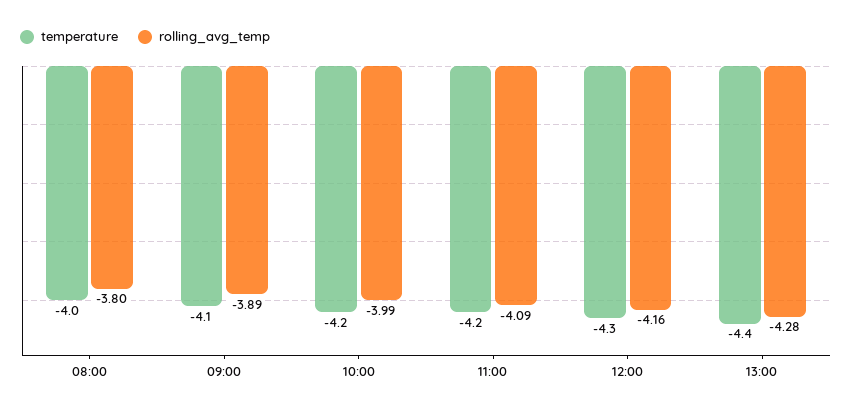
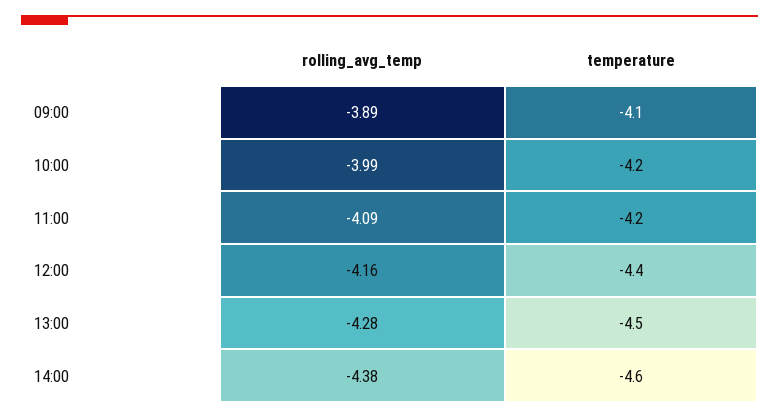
temperature, 08:00: -4 -> none
rolling_avg_temp, 08:00: -3.8 -> none
temperature, 12:00: -4.3 -> -4.4
temperature, 13:00: -4.4 -> -4.5
rolling_avg_temp, 14:00: none -> -4.38
temperature, 14:00: none -> -4.6

